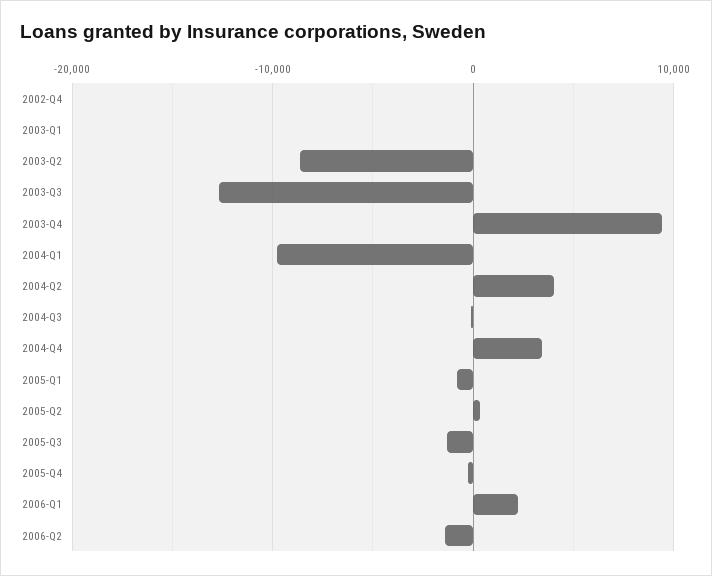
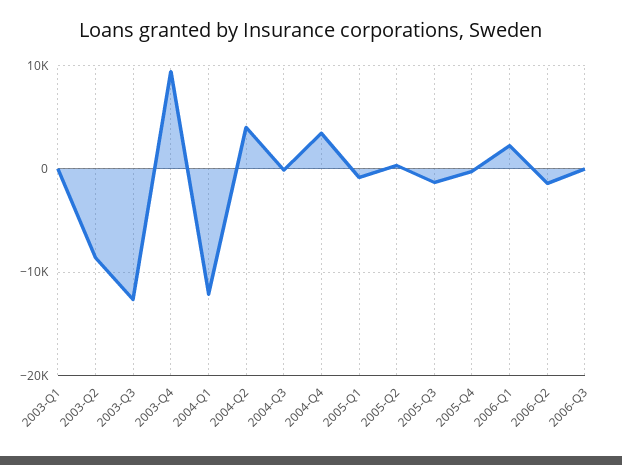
2002-Q4: 0 -> none
2004-Q1: -10000 -> -12000
2006-Q3: none -> 0

